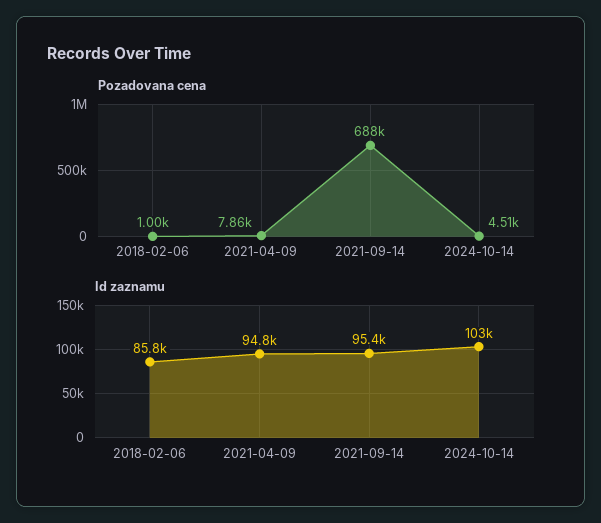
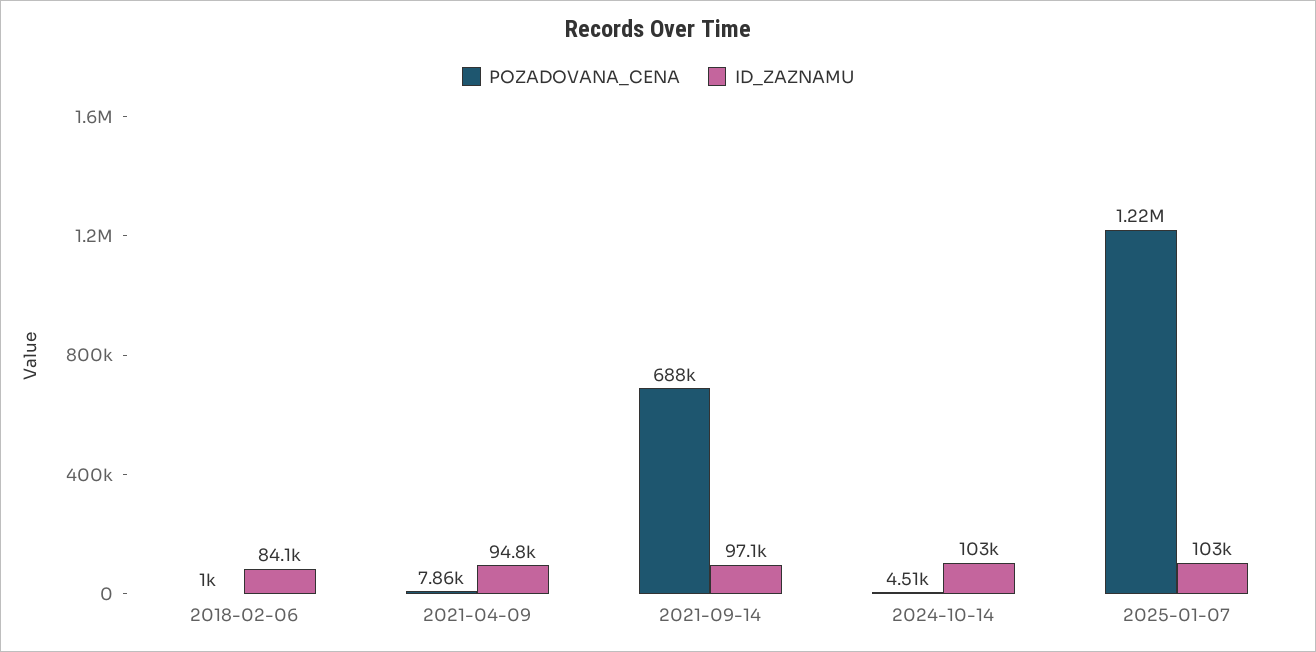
Id zaznamu, 2018-02-06: 85800 -> 84100
Id zaznamu, 2021-09-14: 95400 -> 97100
Pozadovana cena, 2025-01-07: none -> 1220000
Id zaznamu, 2025-01-07: none -> 103000

